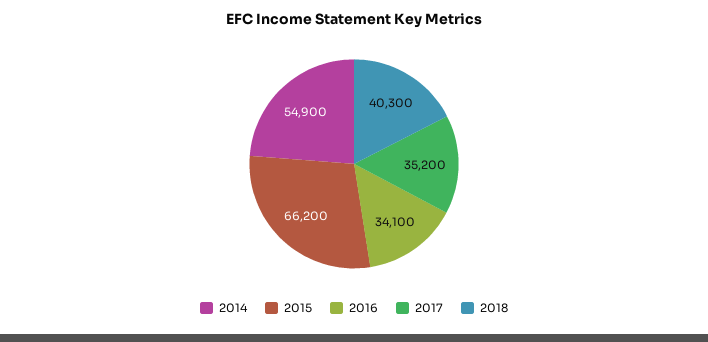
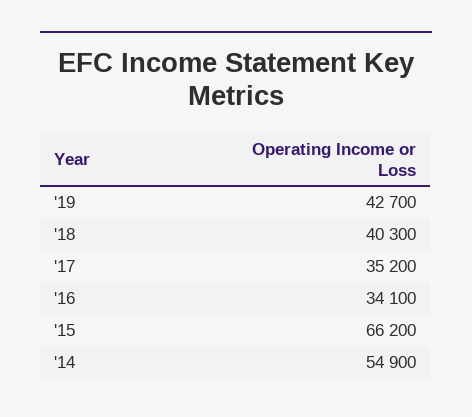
'19: none -> 42700

